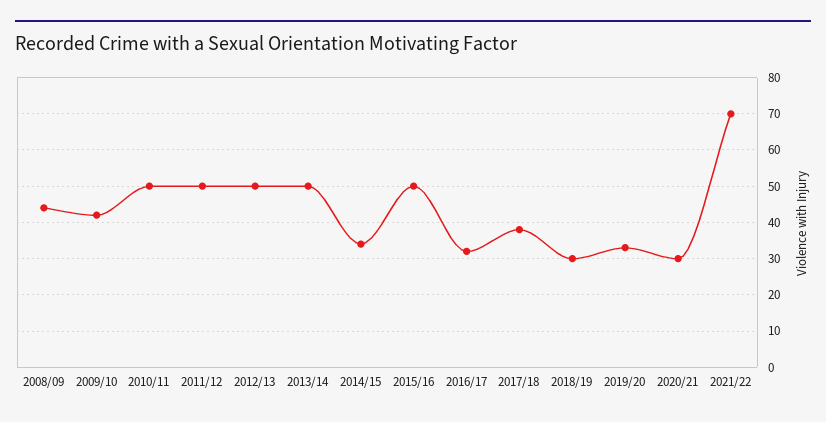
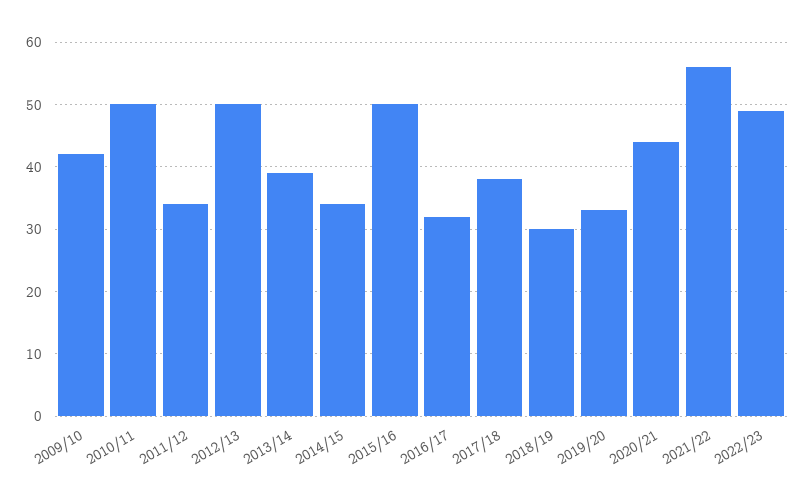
2008/09: 45 -> none
2011/12: 50 -> 34
2013/14: 50 -> 39
2020/21: 30 -> 44
2021/22: 70 -> 56
2022/23: none -> 49

